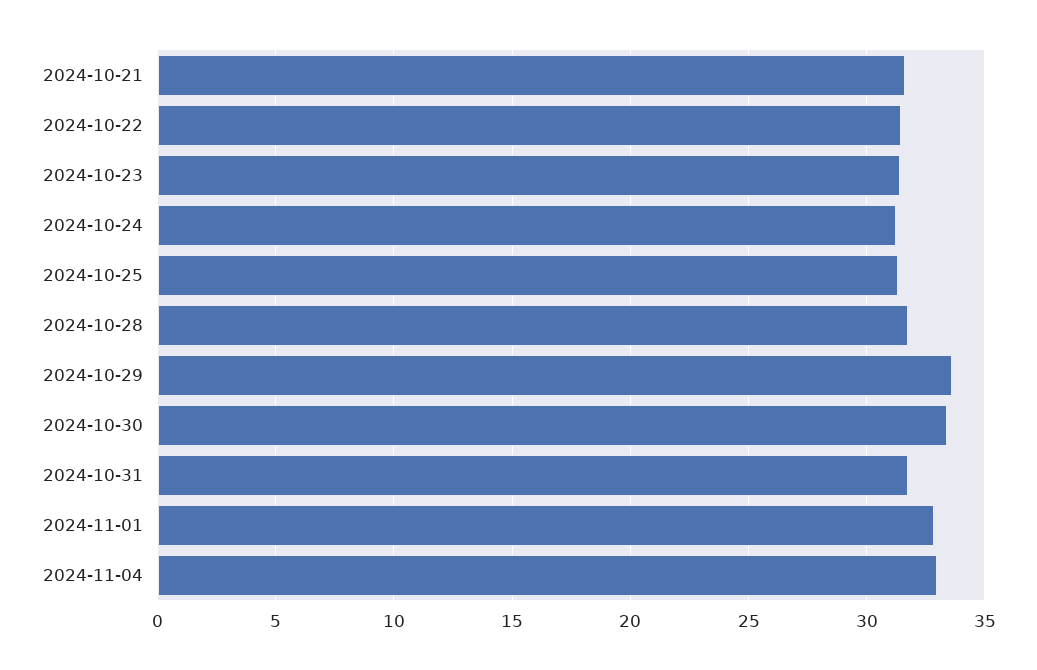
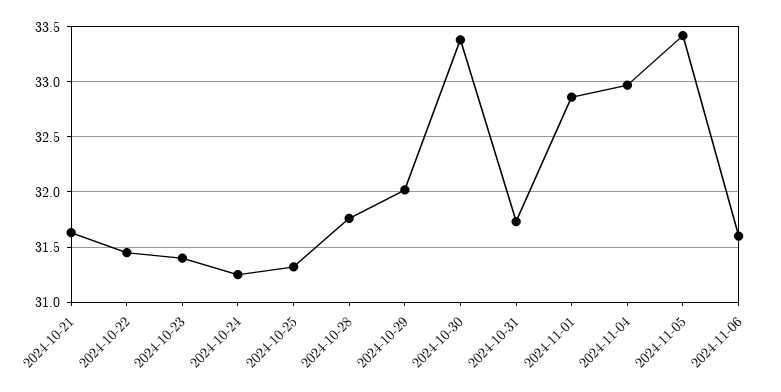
2024-10-29: 33.5 -> 32
2024-11-05: none -> 33.4
2024-11-06: none -> 31.6

